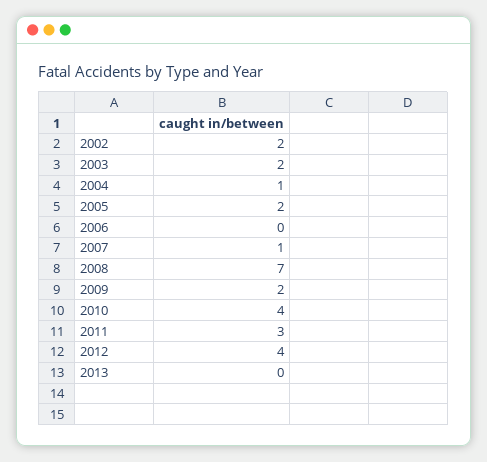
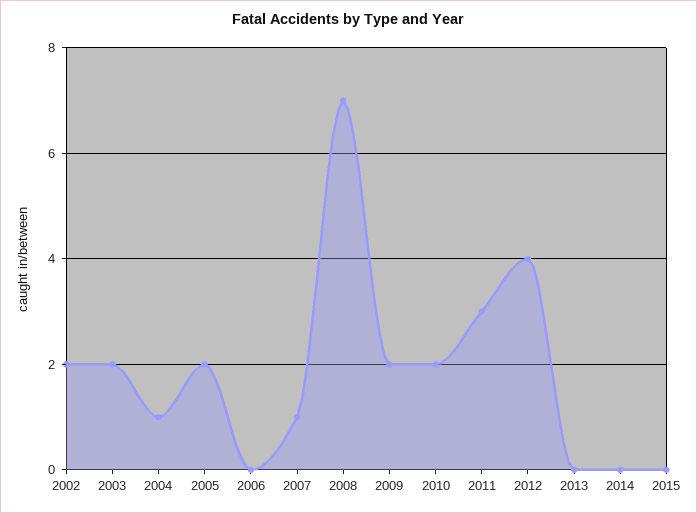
2010: 4 -> 2
2014: none -> 0
2015: none -> 0

